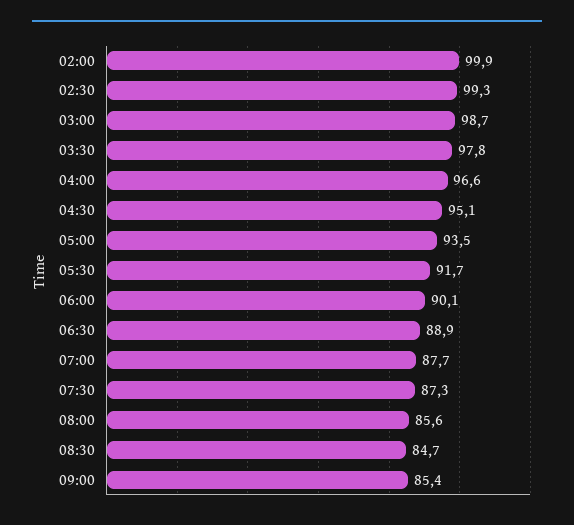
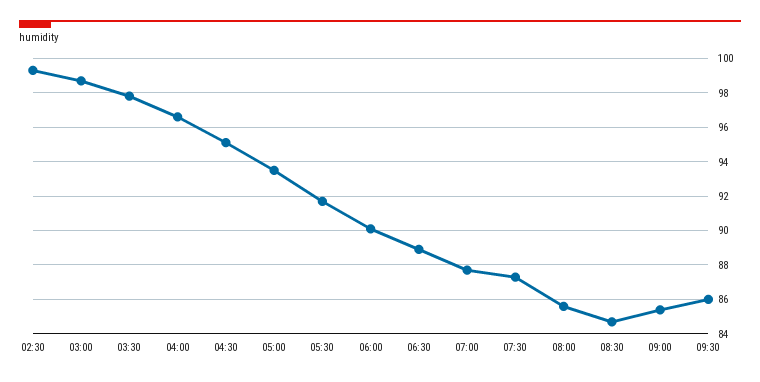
02:00: 99.9 -> none
09:30: none -> 86

